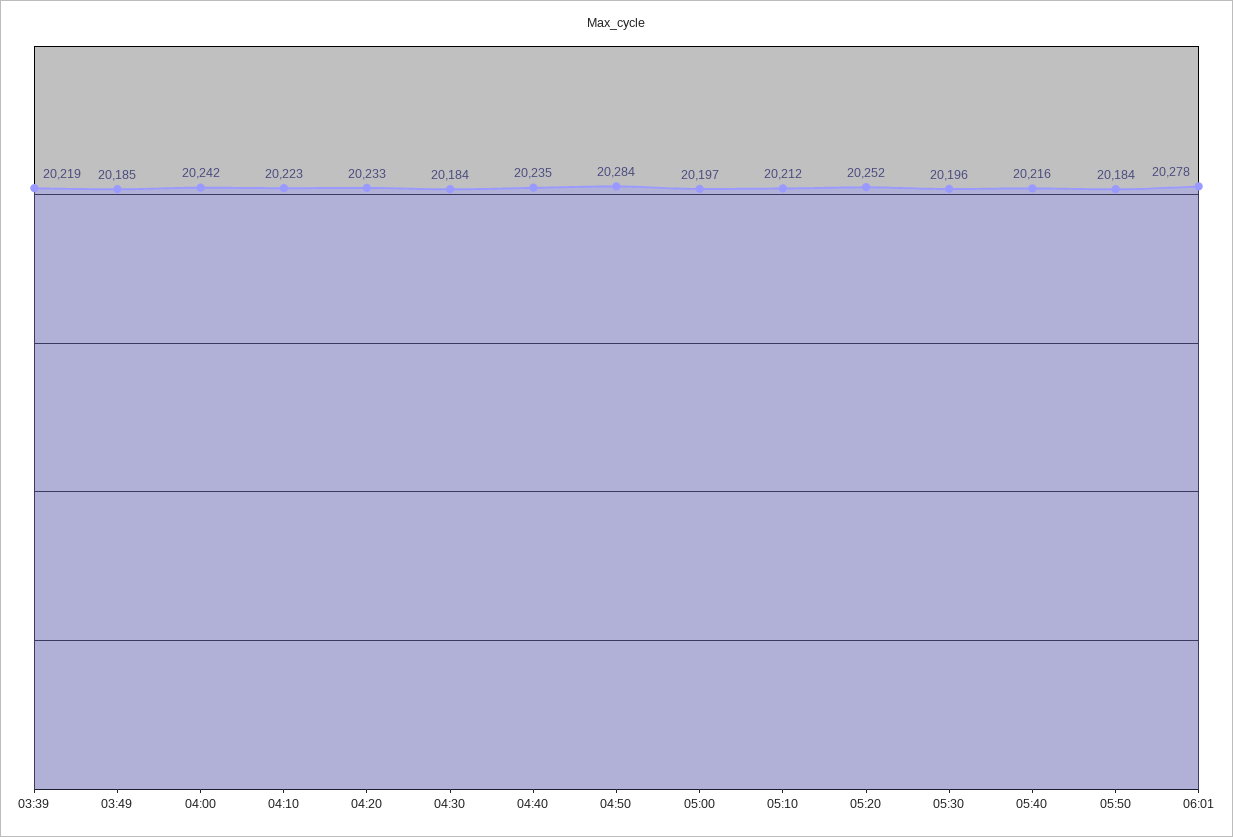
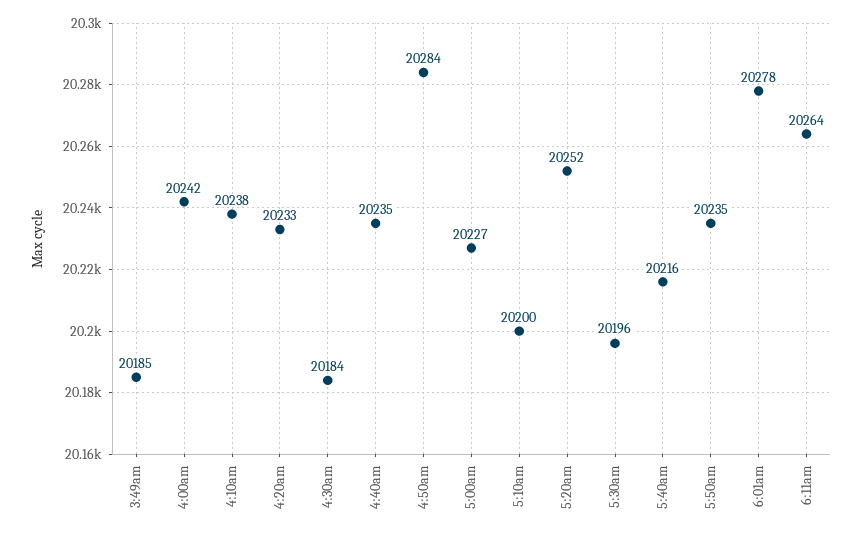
03:39: 20219 -> none
04:10: 20223 -> 20238
05:00: 20197 -> 20227
05:10: 20212 -> 20200
05:50: 20184 -> 20235
6:11am: none -> 20264

